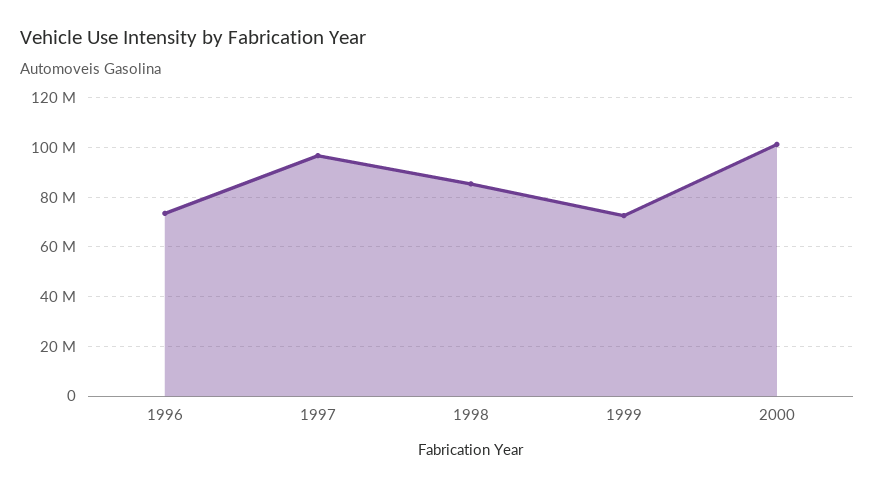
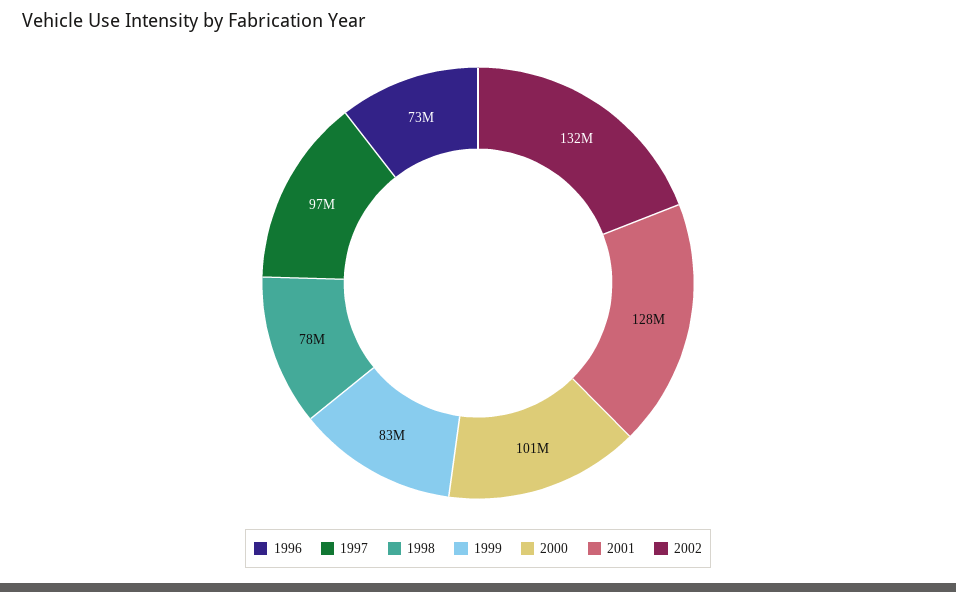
1998: 85000000 -> 78000000
1999: 72500000 -> 83000000
2001: none -> 128000000
2002: none -> 132000000

